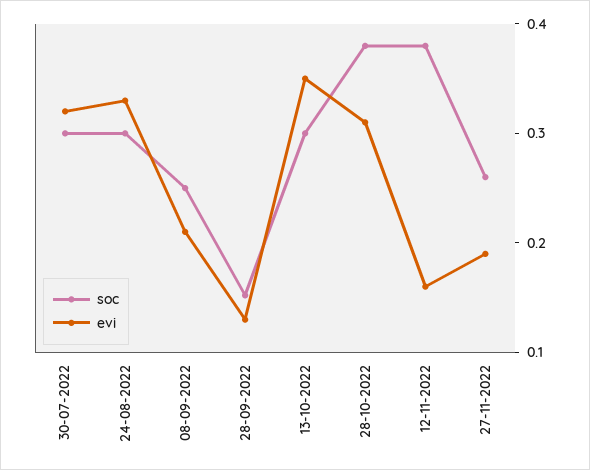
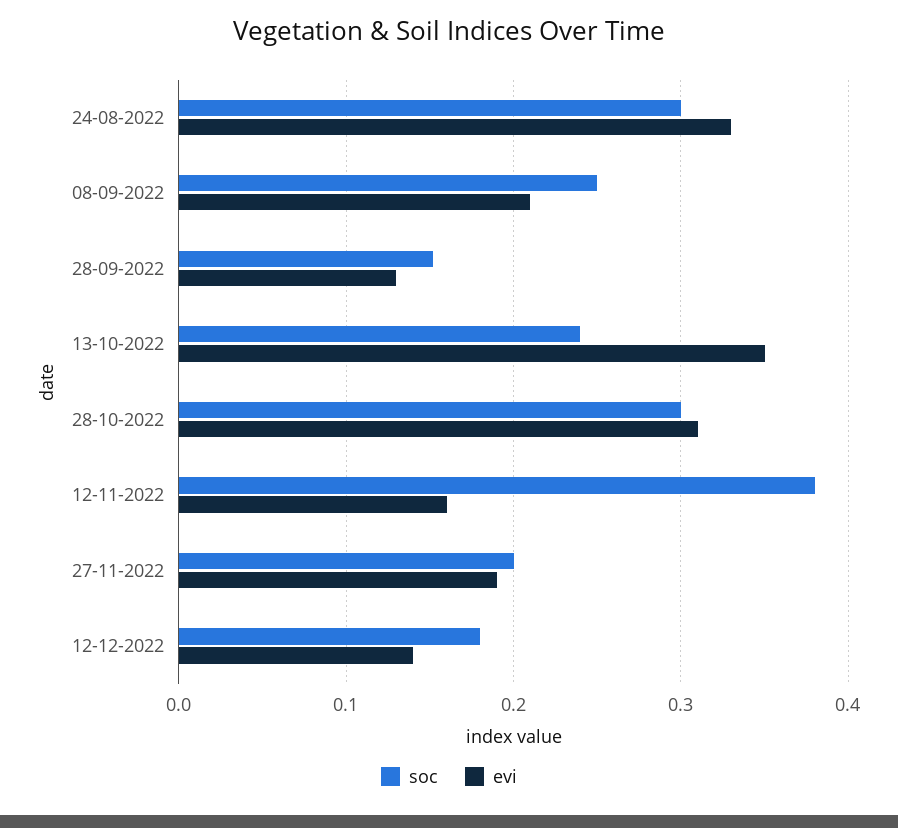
soc, 30-07-2022: 0.3 -> none
evi, 30-07-2022: 0.32 -> none
soc, 13-10-2022: 0.3 -> 0.24
soc, 28-10-2022: 0.38 -> 0.3
soc, 27-11-2022: 0.26 -> 0.2
soc, 12-12-2022: none -> 0.18
evi, 12-12-2022: none -> 0.14

